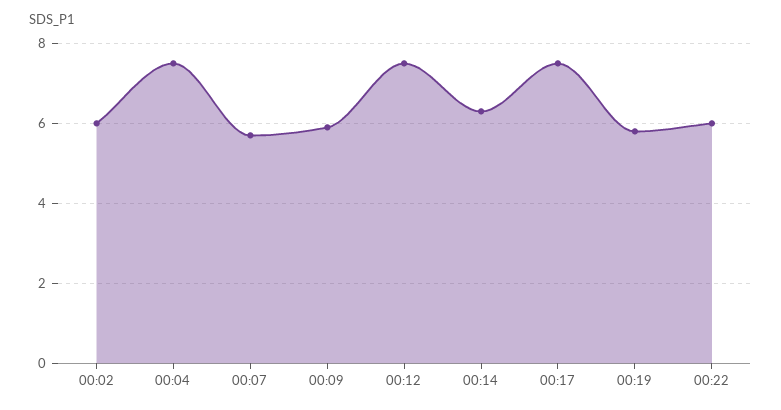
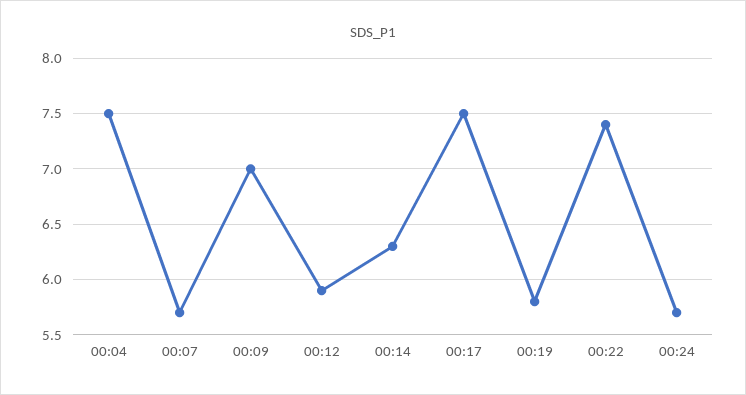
00:02: 6 -> none
00:09: 6 -> 7
00:12: 7.5 -> 5.9
00:22: 6 -> 7.4
00:24: none -> 5.7

